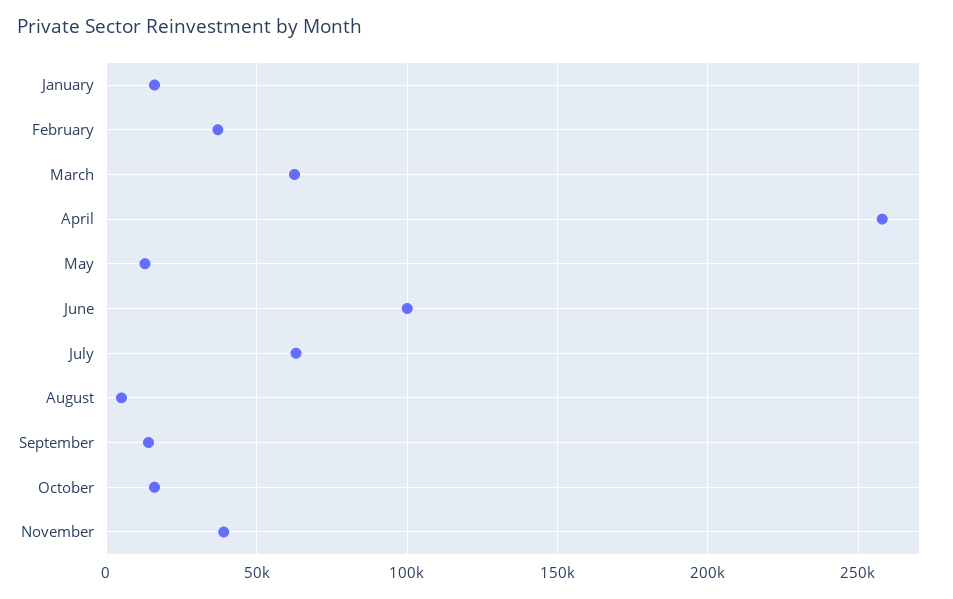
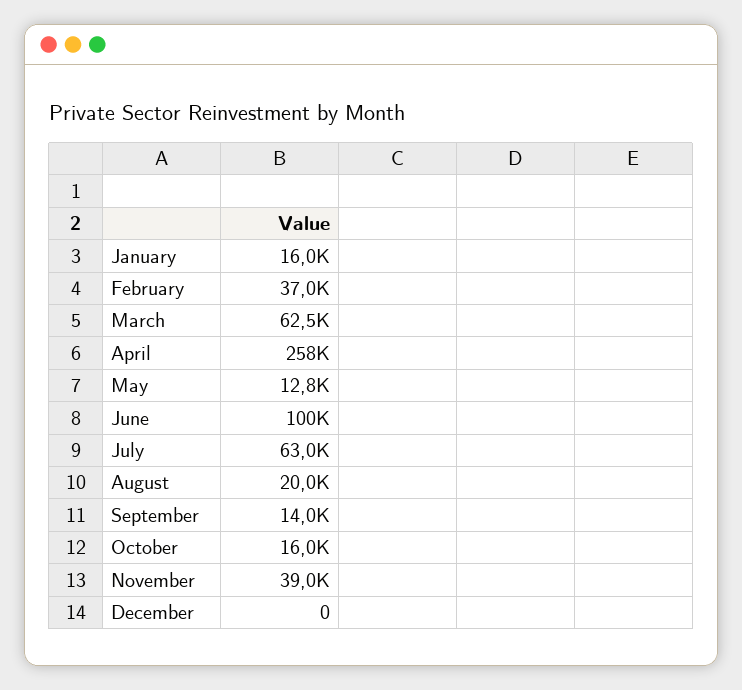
August: 5000 -> 20000
December: none -> 0

